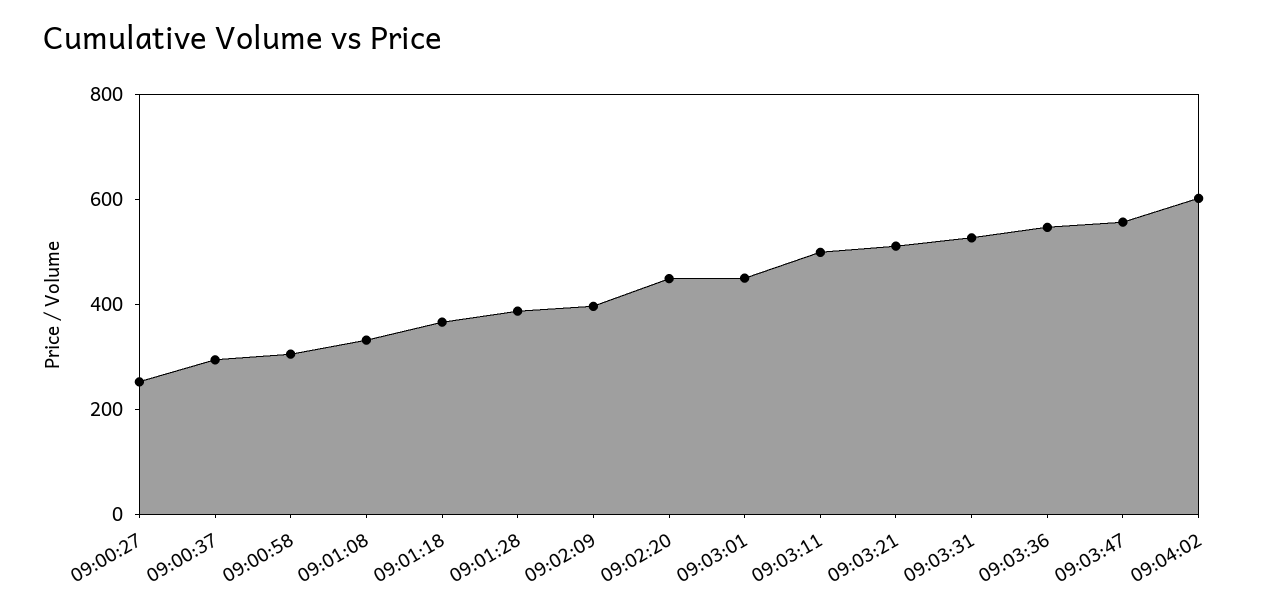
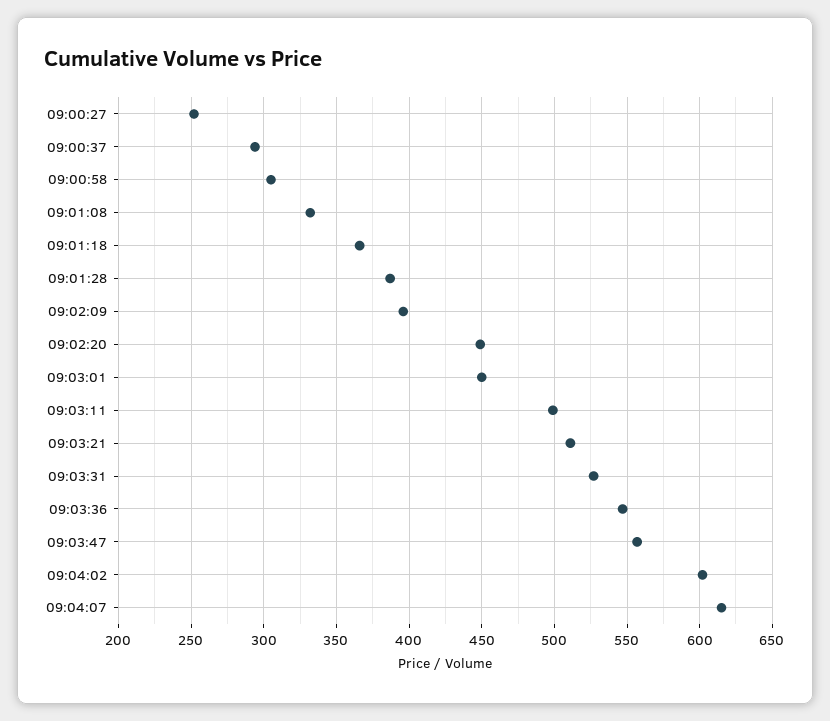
09:04:07: none -> 615

